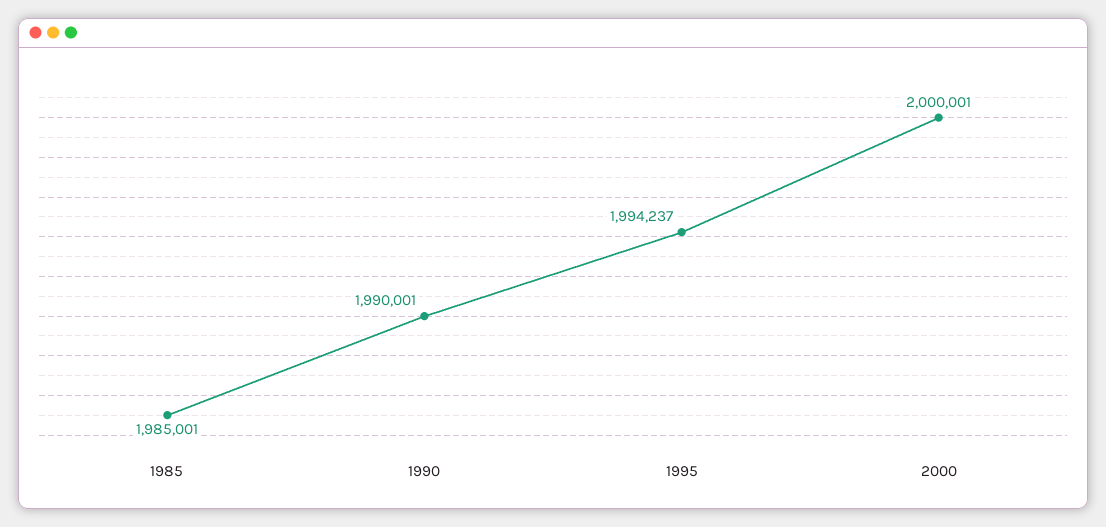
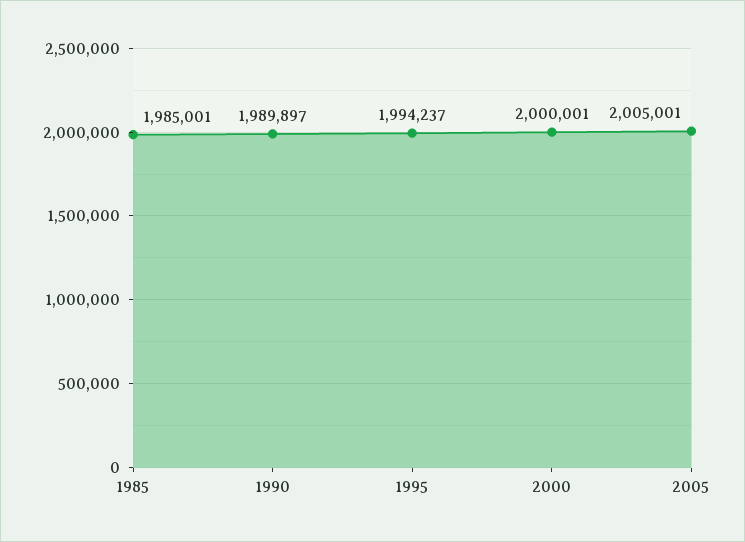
1990: 1990001 -> 1989897
2005: none -> 2005001

